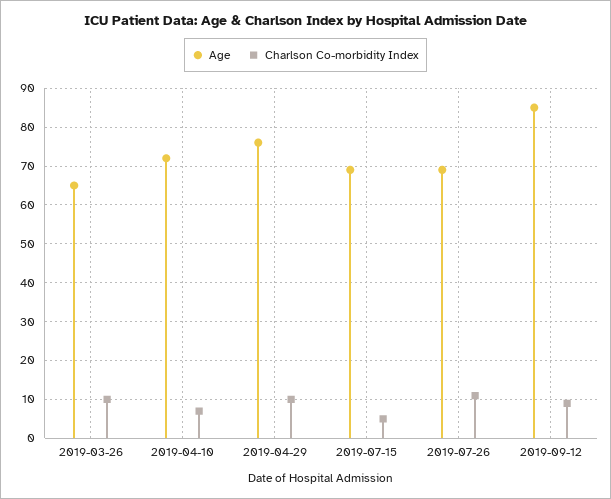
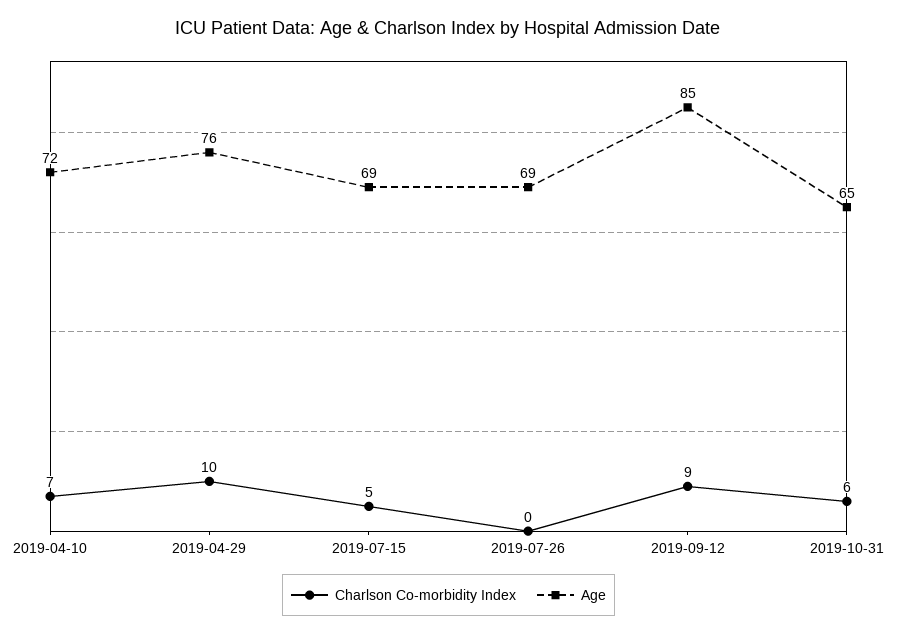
Age, 2019-03-26: 65 -> none
Charlson Co-morbidity Index, 2019-03-26: 10 -> none
Charlson Co-morbidity Index, 2019-07-26: 10 -> 0
Charlson Co-morbidity Index, 2019-10-31: none -> 6
Age, 2019-10-31: none -> 65

